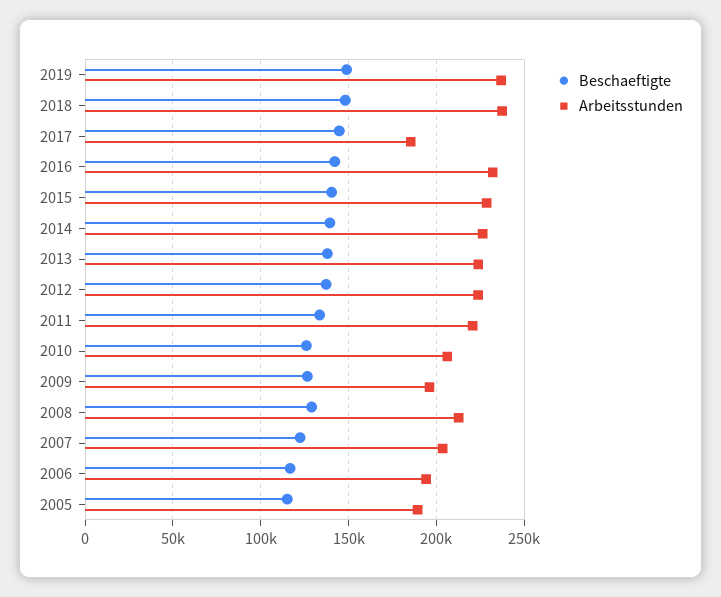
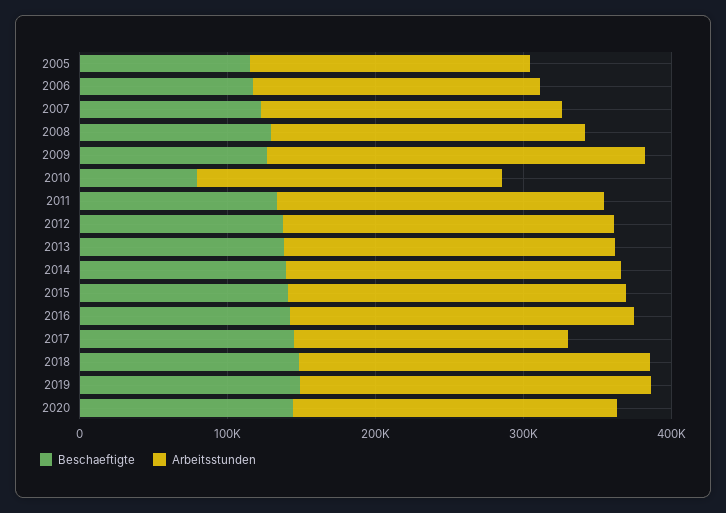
Beschaeftigte, 2010: 125000 -> 80000
Arbeitsstunden, 2009: 195000 -> 260000
Beschaeftigte, 2020: none -> 140000
Arbeitsstunden, 2020: none -> 220000

